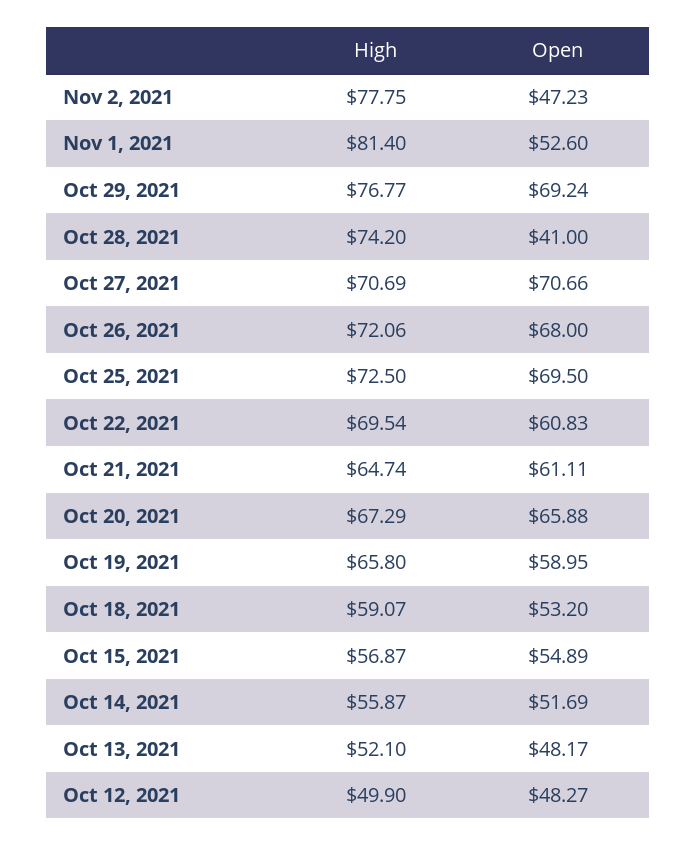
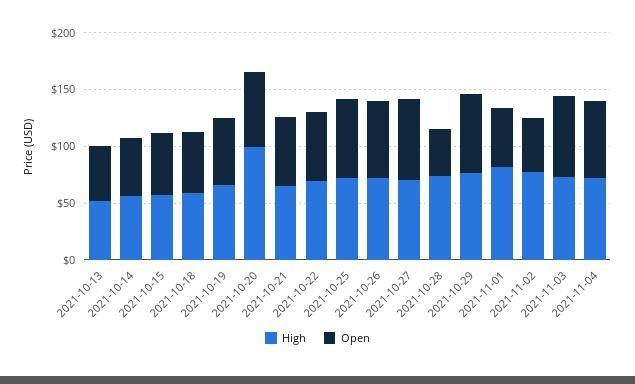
High, Oct 20, 2021: 67.29 -> 100
High, Oct 12, 2021: 49.9 -> none
Open, Oct 12, 2021: 48.27 -> none
High, 2021-11-03: none -> 70
Open, 2021-11-03: none -> 70
High, 2021-11-04: none -> 70
Open, 2021-11-04: none -> 70

